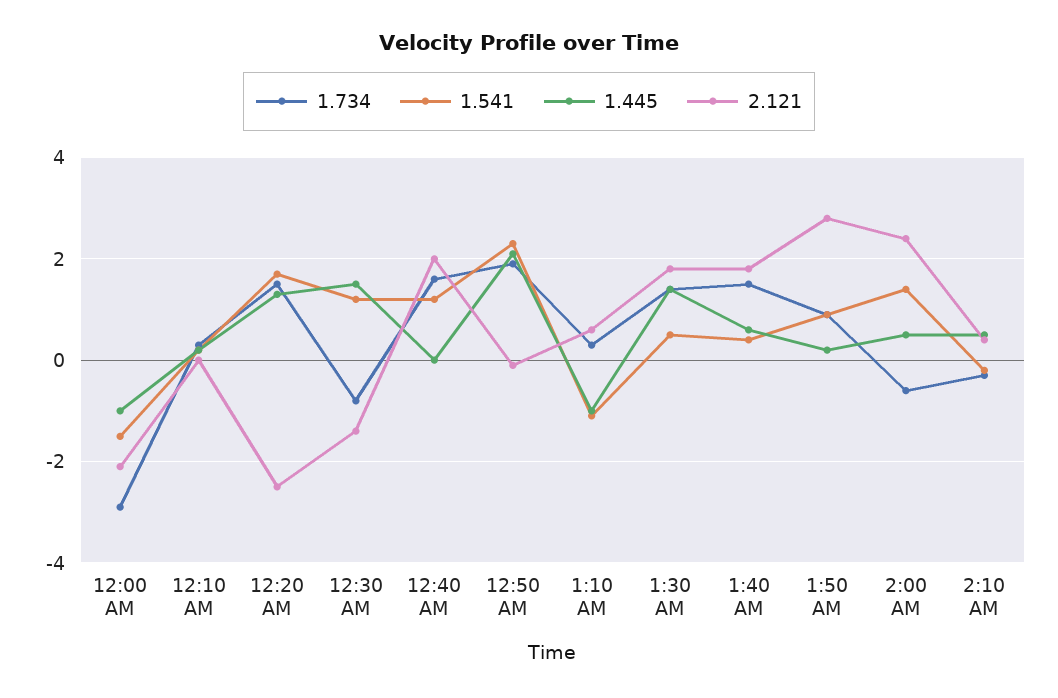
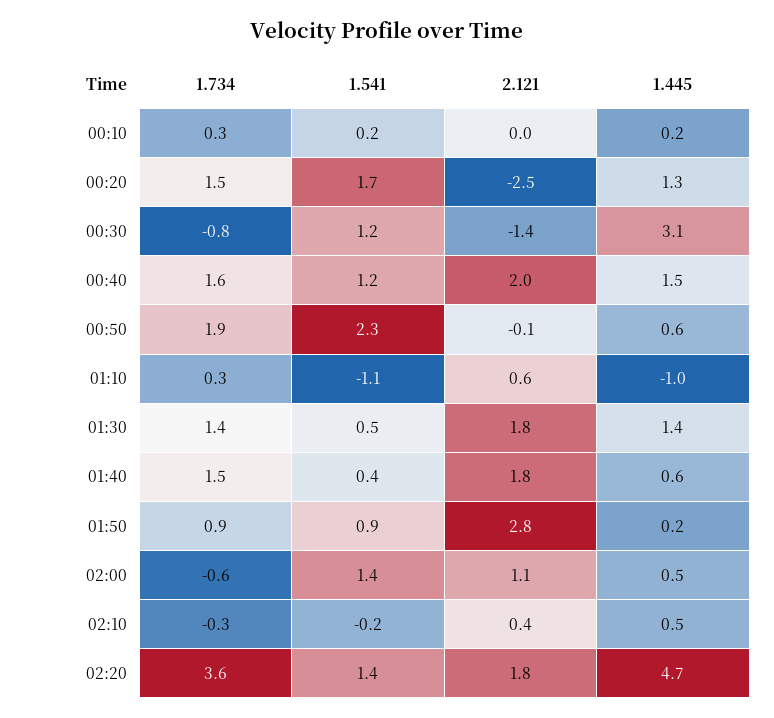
1.734, 12:00 AM: -3 -> none
1.541, 12:00 AM: -1.5 -> none
1.445, 12:00 AM: -1 -> none
2.121, 12:00 AM: -2 -> none
1.445, 12:30 AM: 1.5 -> 3.1
1.445, 12:40 AM: 0 -> 1.5
1.445, 12:50 AM: 2 -> 0.6
2.121, 2:00 AM: 2.5 -> 1.1
1.734, 02:20: none -> 3.6
1.541, 02:20: none -> 1.4
2.121, 02:20: none -> 1.8
1.445, 02:20: none -> 4.7

